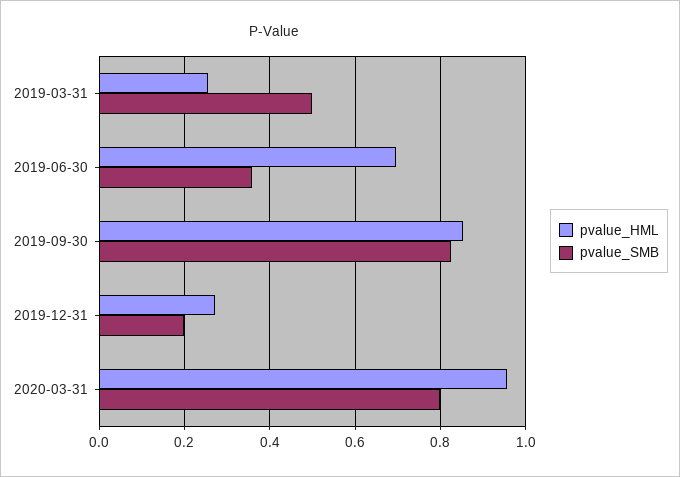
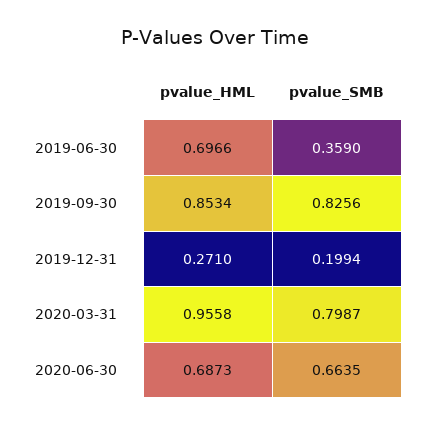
pvalue_HML, 2019-03-31: 0.26 -> none
pvalue_SMB, 2019-03-31: 0.5 -> none
pvalue_HML, 2020-06-30: none -> 0.6873
pvalue_SMB, 2020-06-30: none -> 0.6635

